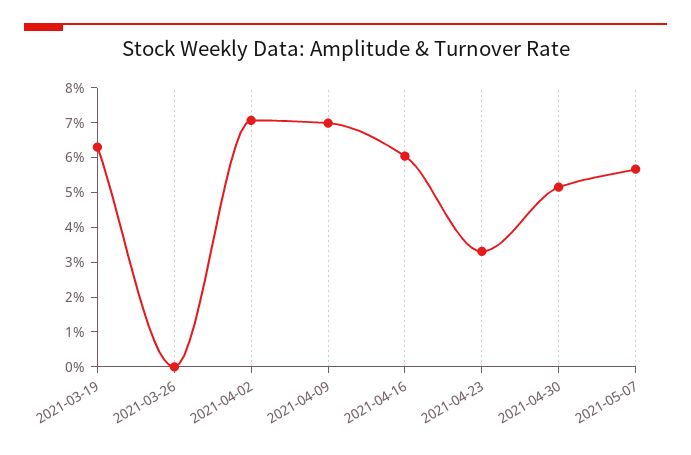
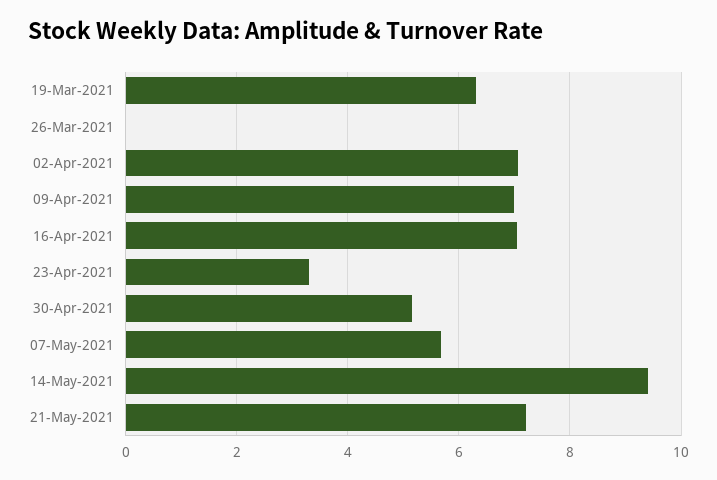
2021-04-16: 6 -> 7
14-May-2021: none -> 9.4
21-May-2021: none -> 7.2

